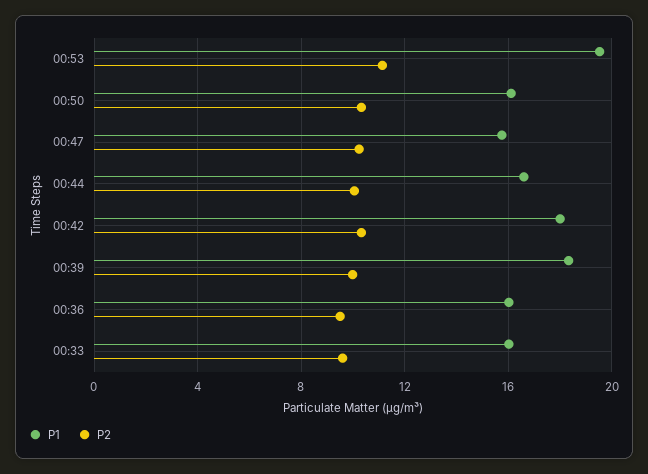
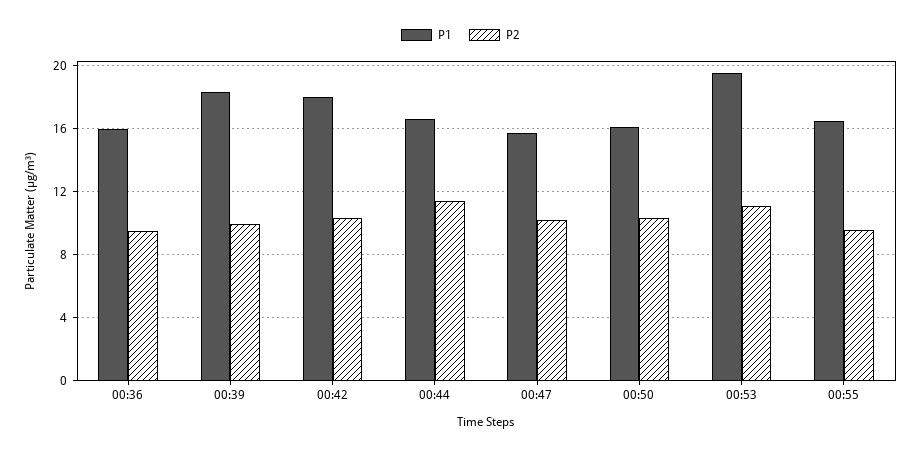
P2, 00:44: 10 -> 11.5
P1, 00:33: 16 -> none
P2, 00:33: 9.5 -> none
P1, 00:55: none -> 16.5
P2, 00:55: none -> 9.5

